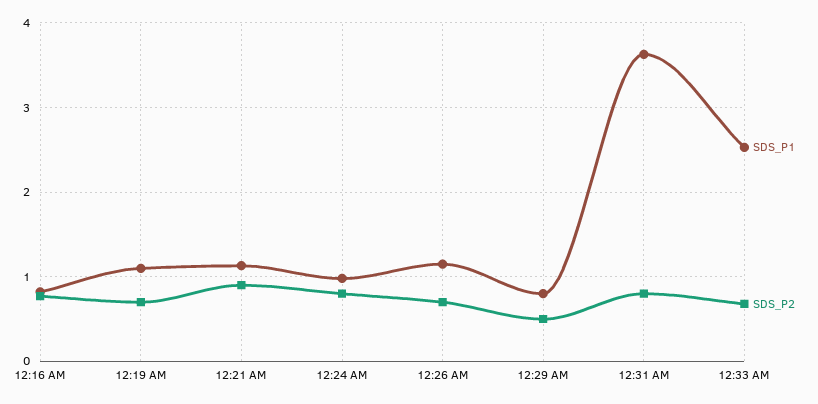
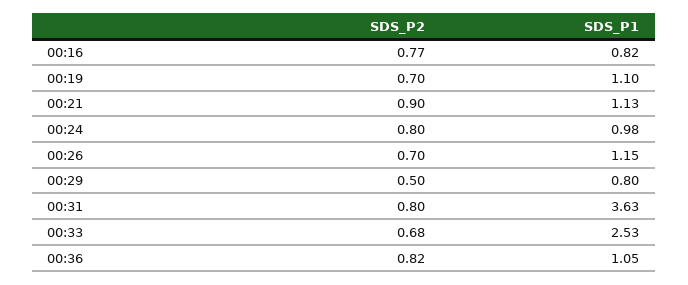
SDS_P2, 00:36: none -> 0.82
SDS_P1, 00:36: none -> 1.05

